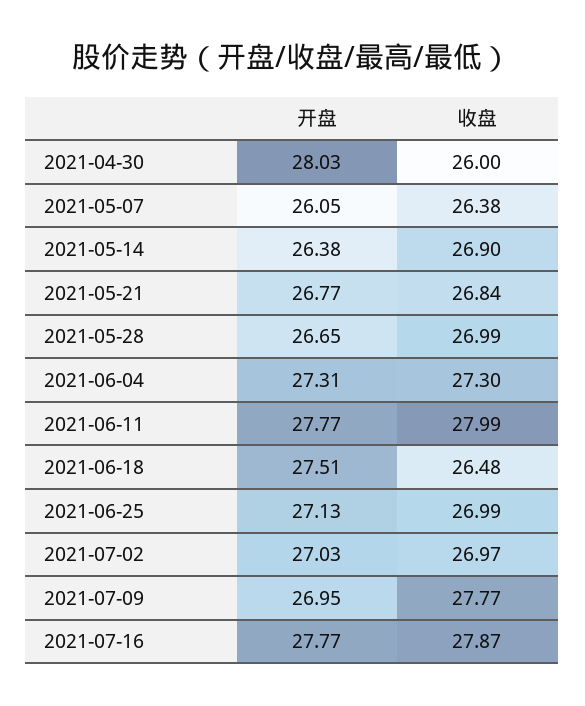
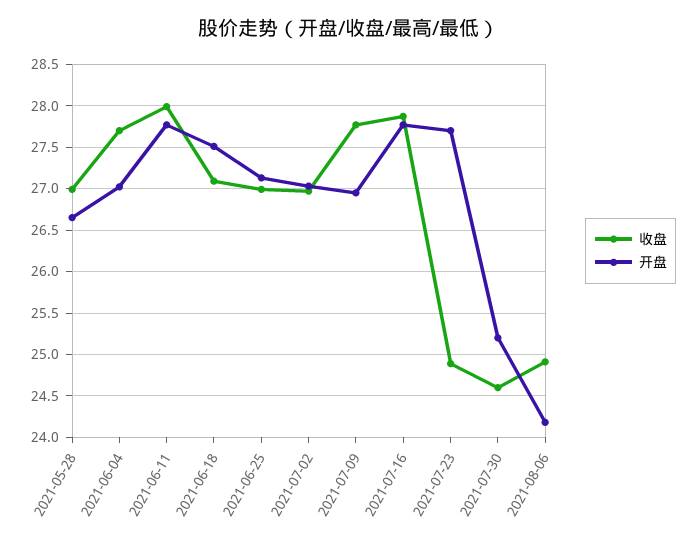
开盘, 2021-04-30: 28.03 -> none
收盘, 2021-04-30: 26 -> none
开盘, 2021-05-07: 26.05 -> none
收盘, 2021-05-07: 26.38 -> none
开盘, 2021-05-14: 26.38 -> none
收盘, 2021-05-14: 26.9 -> none
开盘, 2021-05-21: 26.77 -> none
收盘, 2021-05-21: 26.84 -> none
开盘, 2021-06-04: 27.31 -> 27
收盘, 2021-06-04: 27.3 -> 27.7
收盘, 2021-06-18: 26.48 -> 27.1
收盘, 2021-07-23: none -> 24.9
开盘, 2021-07-23: none -> 27.7
收盘, 2021-07-30: none -> 24.6
开盘, 2021-07-30: none -> 25.2
收盘, 2021-08-06: none -> 24.9
开盘, 2021-08-06: none -> 24.2

